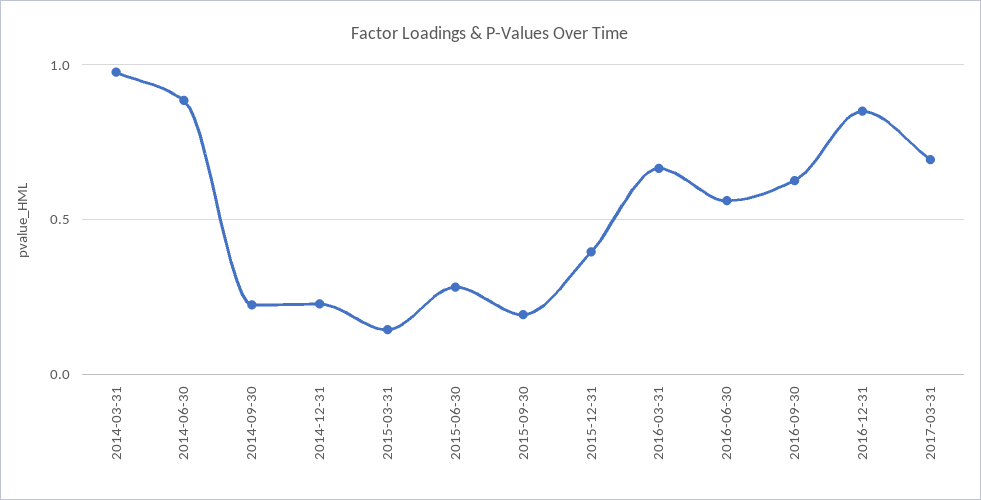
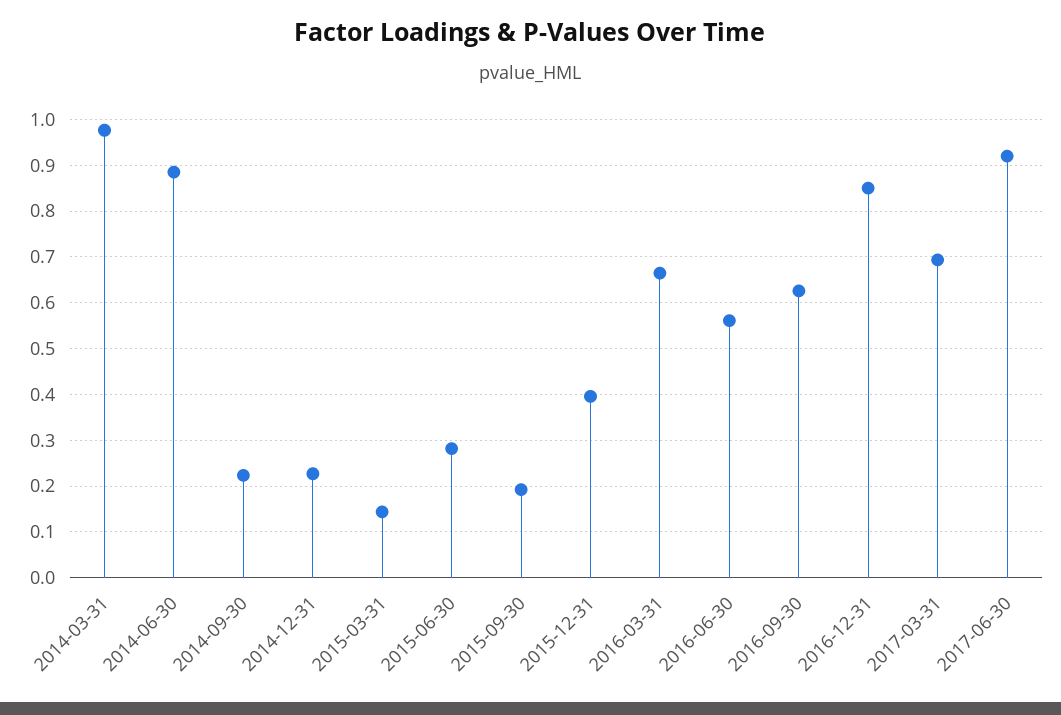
2017-06-30: none -> 0.92

